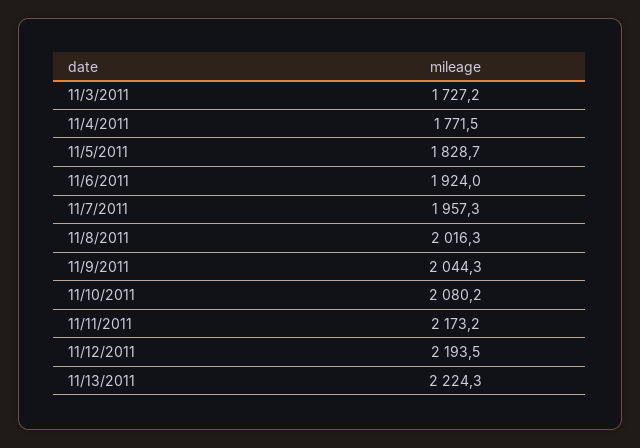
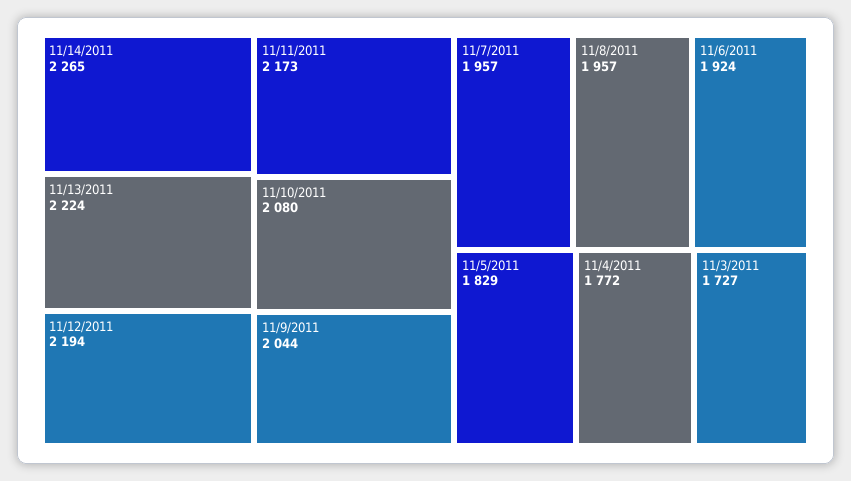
11/8/2011: 2016.3 -> 1957
11/14/2011: none -> 2265

